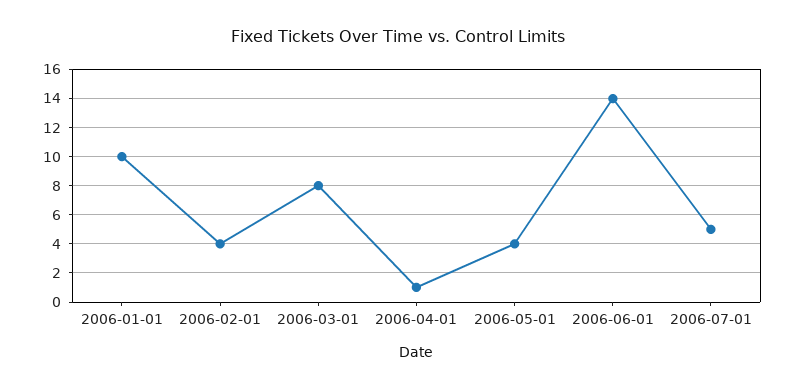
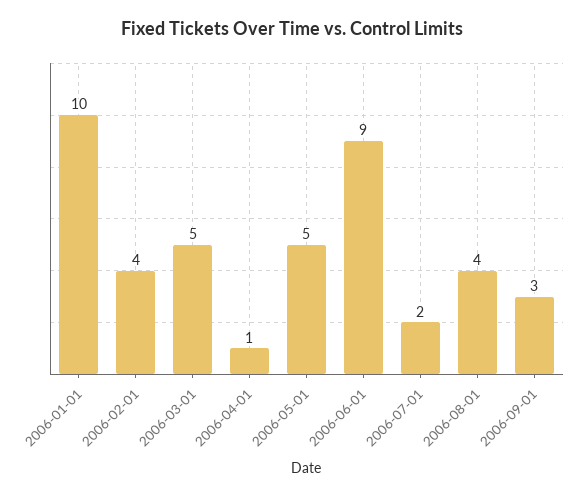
2006-03-01: 8 -> 5
2006-05-01: 4 -> 5
2006-06-01: 14 -> 9
2006-07-01: 5 -> 2
2006-08-01: none -> 4
2006-09-01: none -> 3

